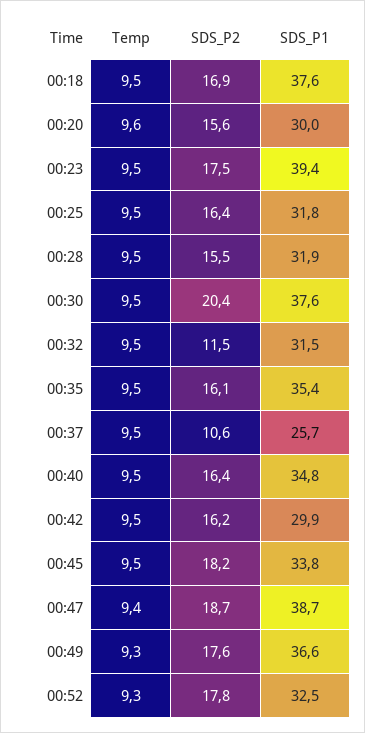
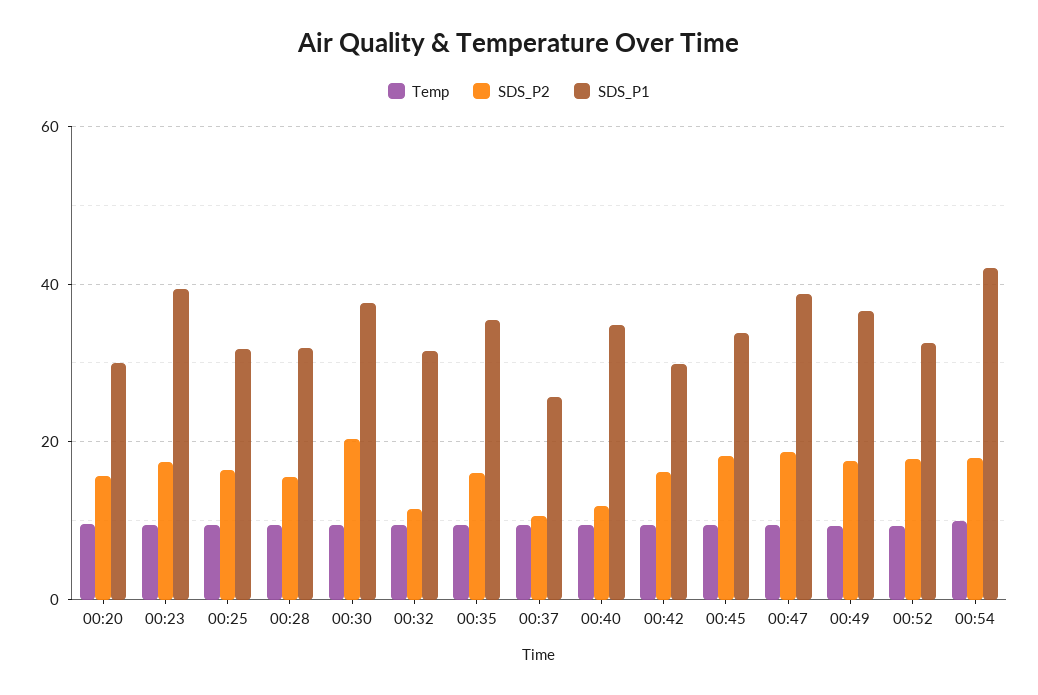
Temp, 00:18: 9.5 -> none
SDS_P2, 00:18: 16.9 -> none
SDS_P1, 00:18: 37.6 -> none
SDS_P2, 00:40: 16.4 -> 12
Temp, 00:54: none -> 10
SDS_P2, 00:54: none -> 18
SDS_P1, 00:54: none -> 42

